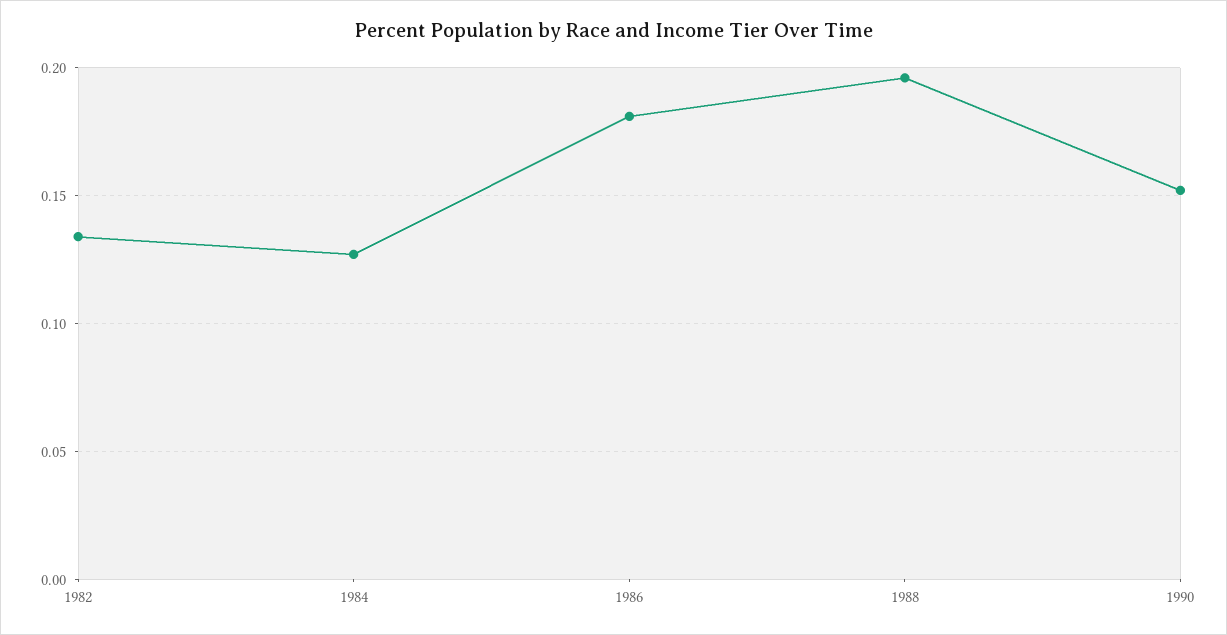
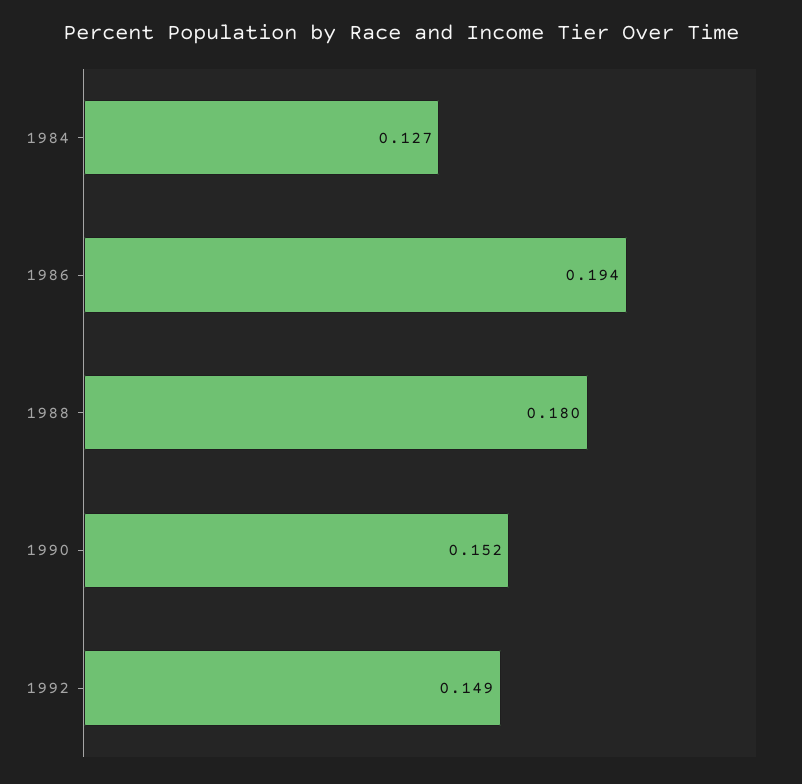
1982: 0.135 -> none
1986: 0.18 -> 0.194
1988: 0.195 -> 0.18
1992: none -> 0.149

